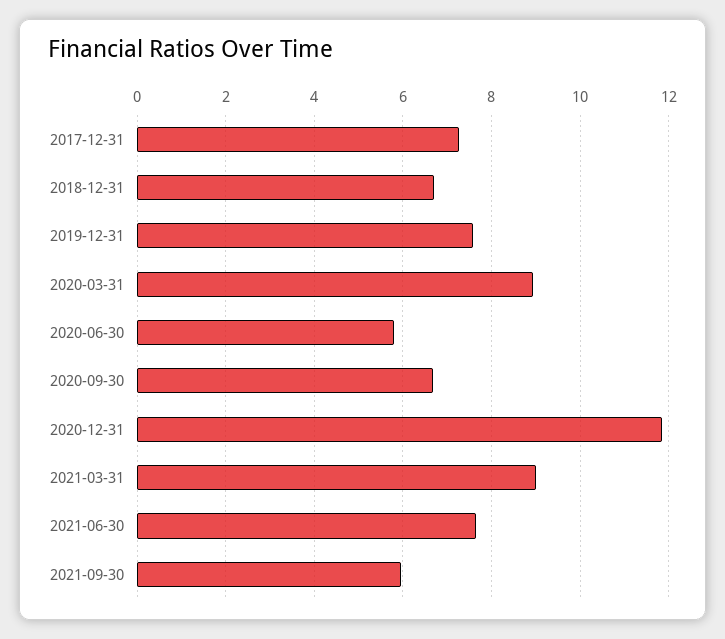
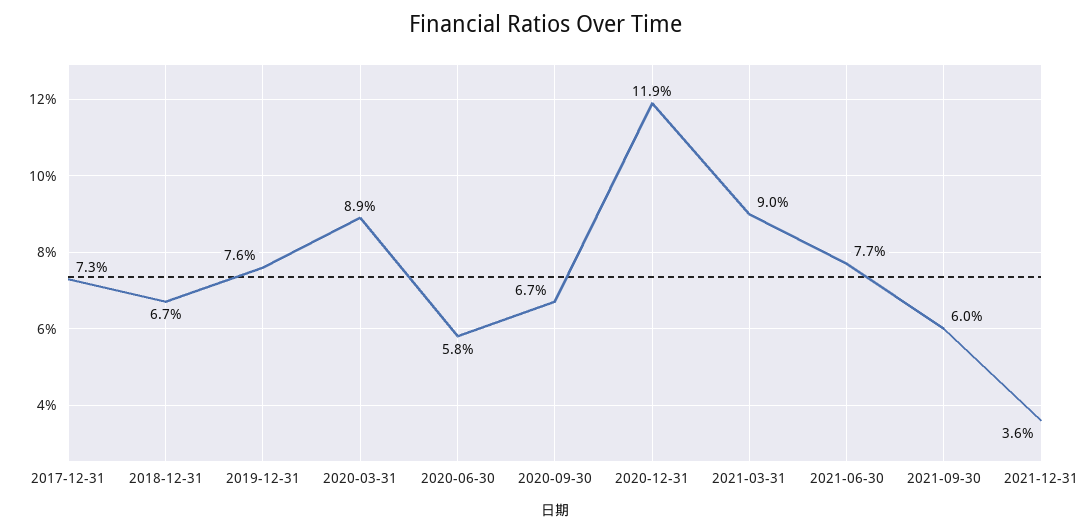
2021-12-31: none -> 3.6

